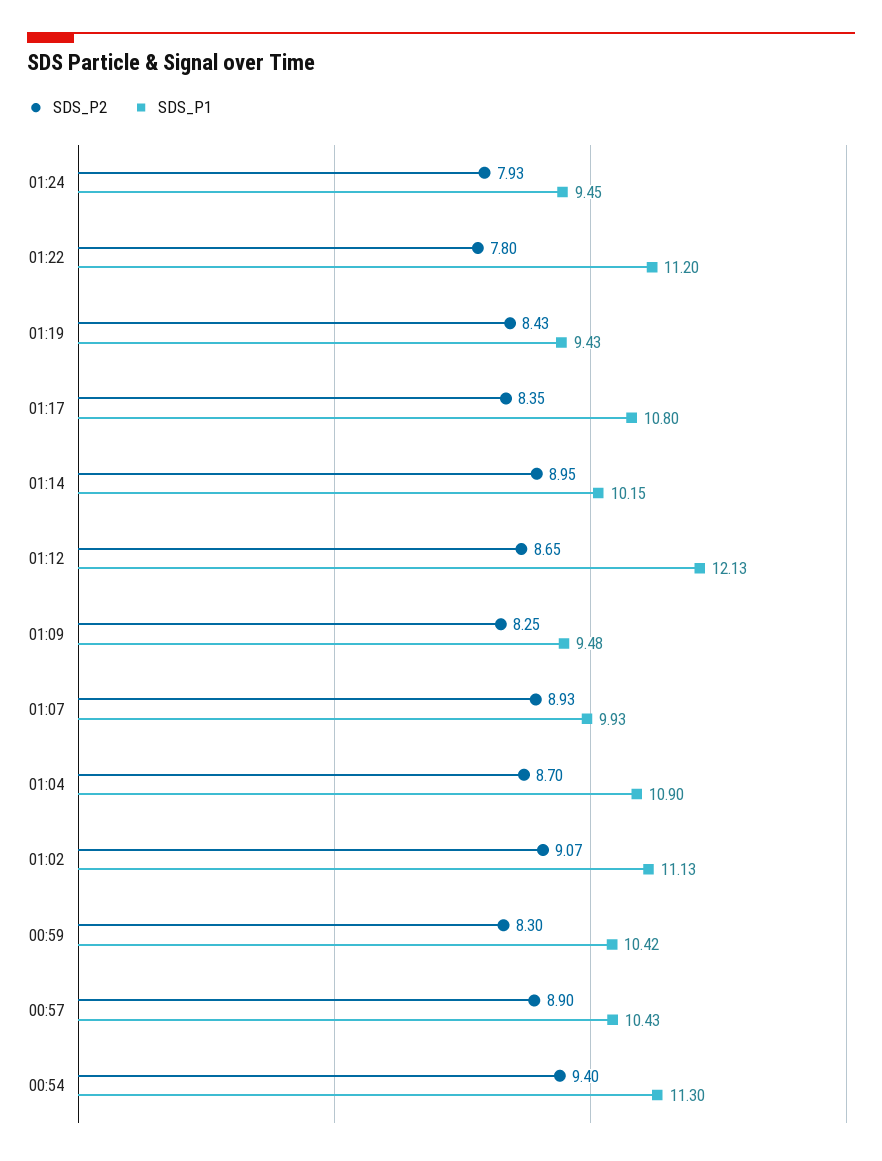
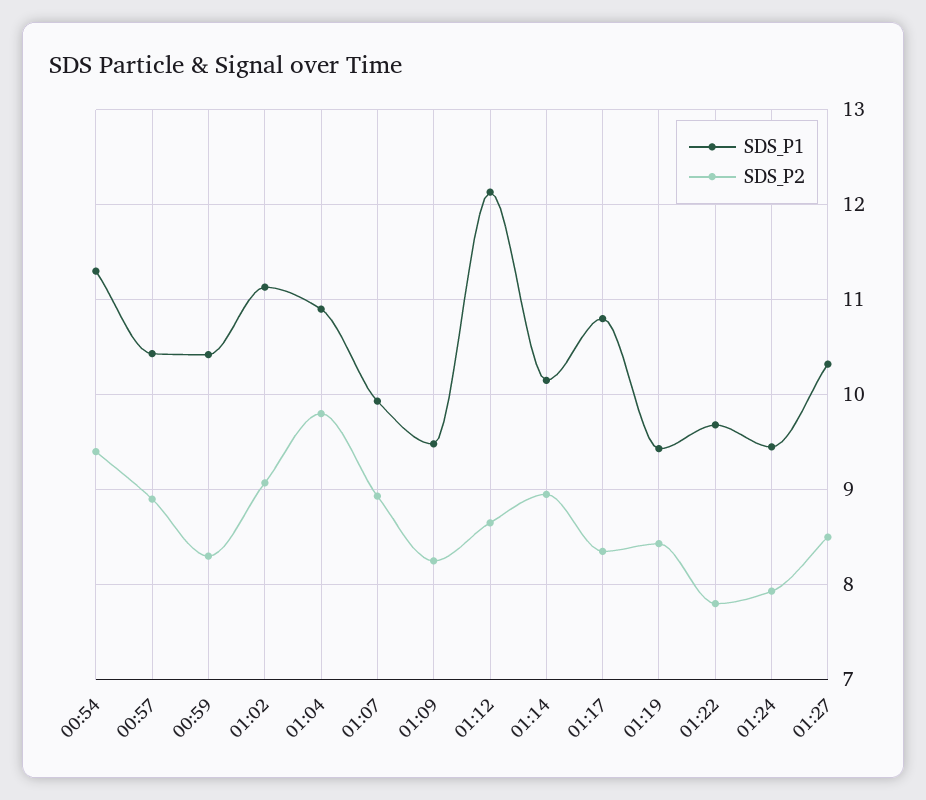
SDS_P1, 01:22: 11.2 -> 9.7
SDS_P2, 01:04: 8.7 -> 9.8
SDS_P1, 01:27: none -> 10.3
SDS_P2, 01:27: none -> 8.5

